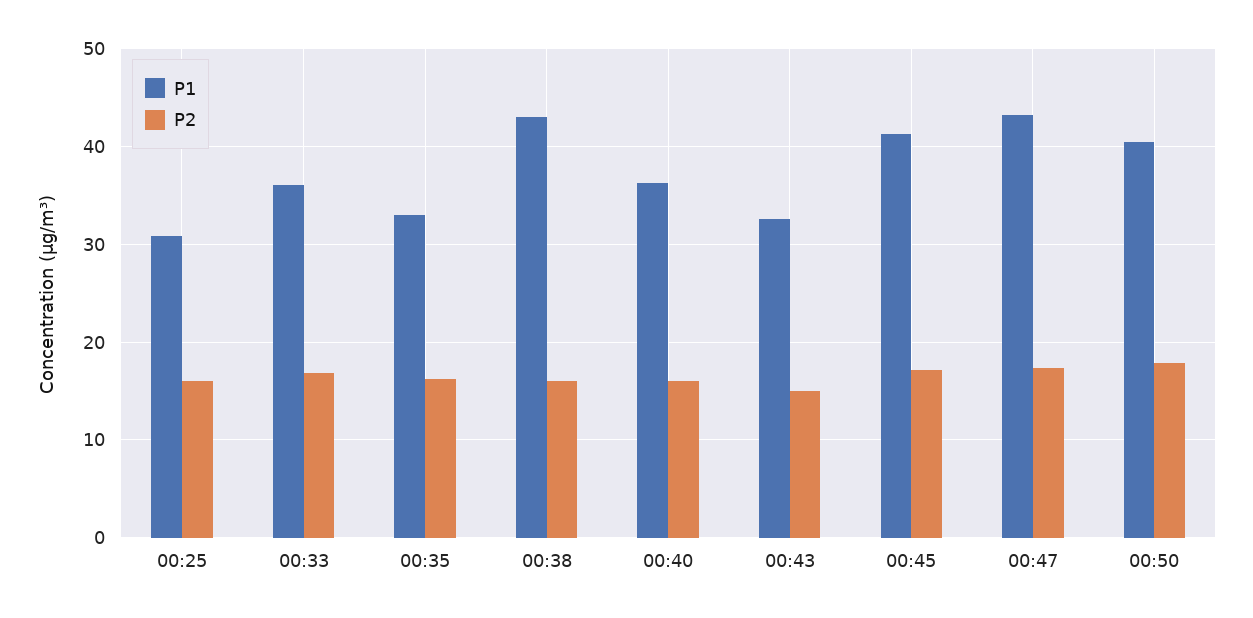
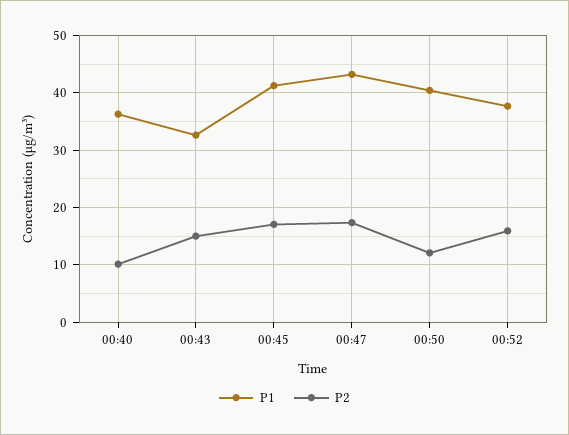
P1, 00:25: 31 -> none
P2, 00:25: 16 -> none
P1, 00:33: 36 -> none
P2, 00:33: 17 -> none
P1, 00:35: 33 -> none
P2, 00:35: 16 -> none
P1, 00:38: 43 -> none
P2, 00:38: 16 -> none
P2, 00:40: 16 -> 10
P2, 00:50: 18 -> 12
P1, 00:52: none -> 38
P2, 00:52: none -> 16

